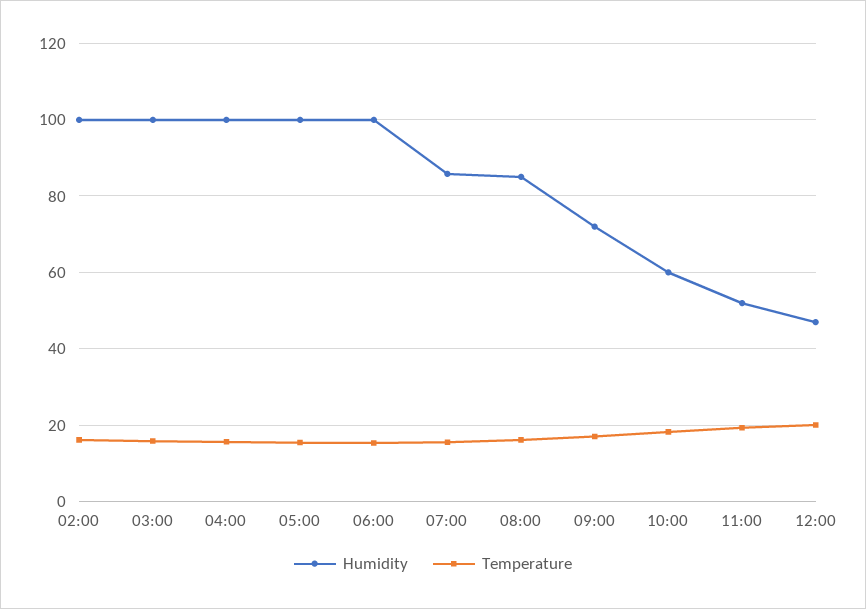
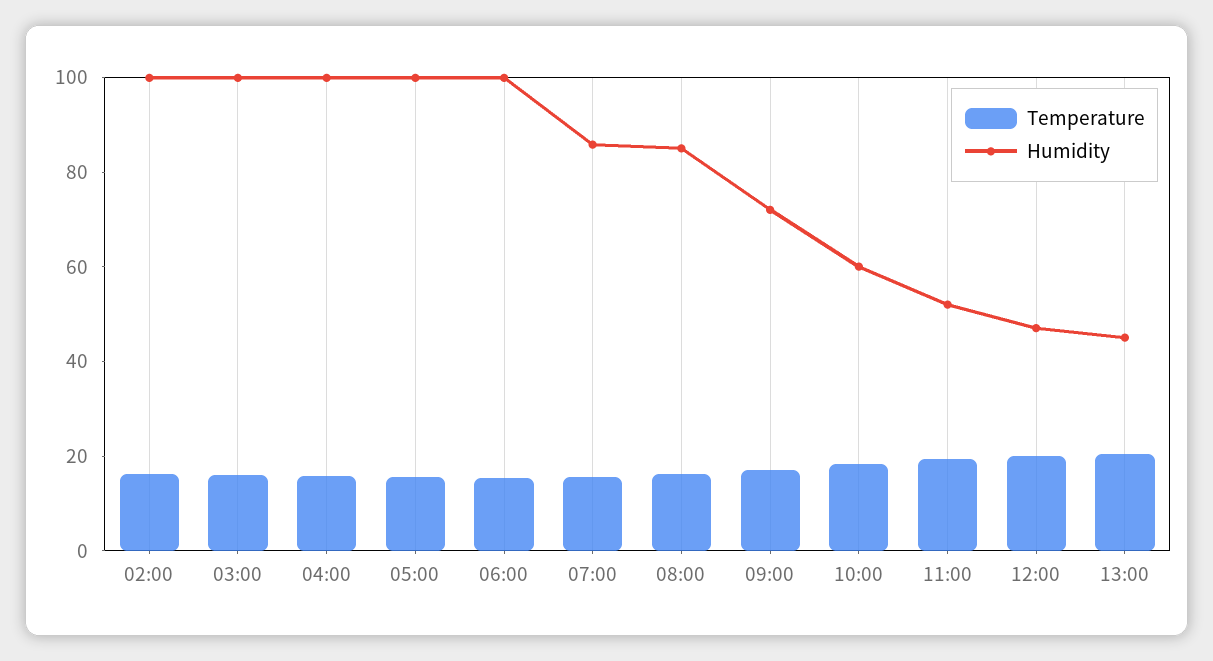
Temperature, 13:00: none -> 20
Humidity, 13:00: none -> 45

